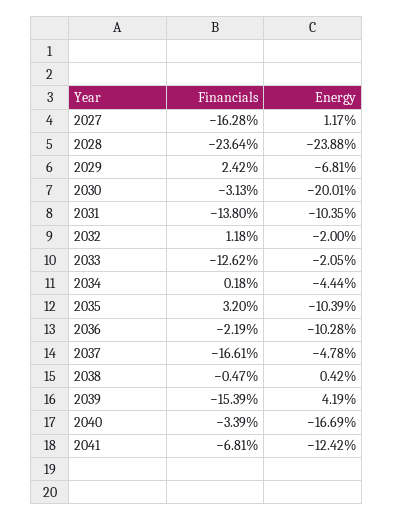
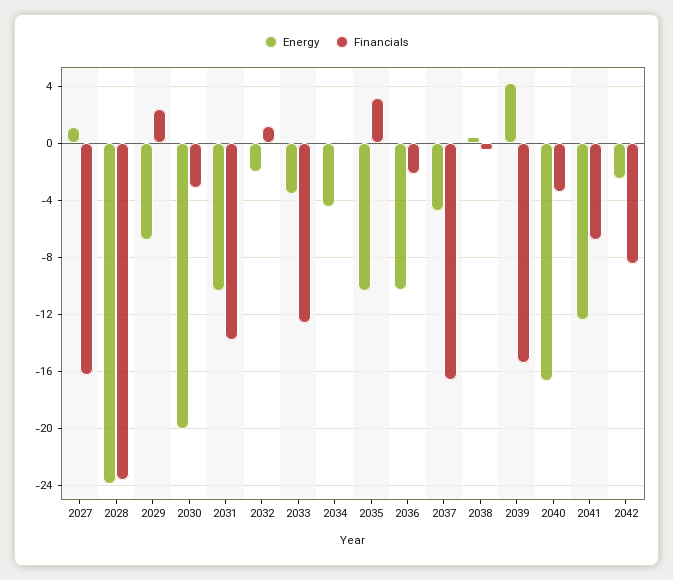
Energy, 2033: -2.05 -> -3.5
Energy, 2042: none -> -2.5
Financials, 2042: none -> -8.5

